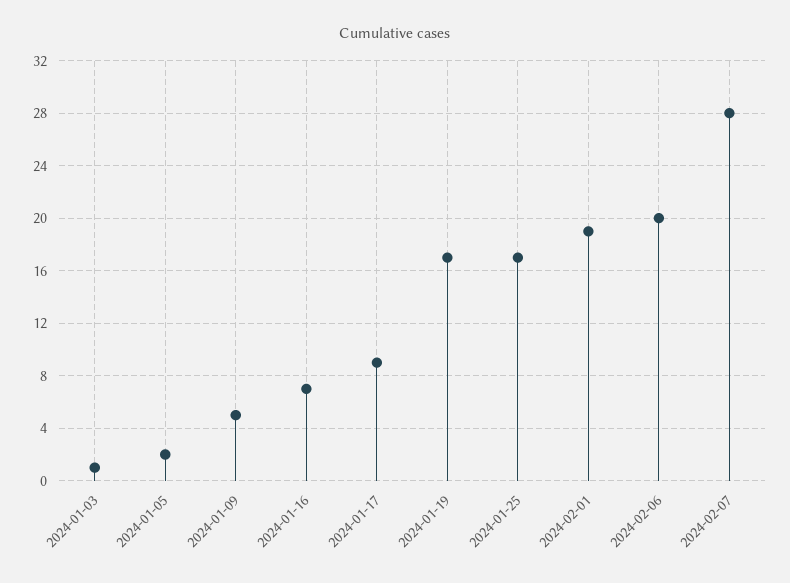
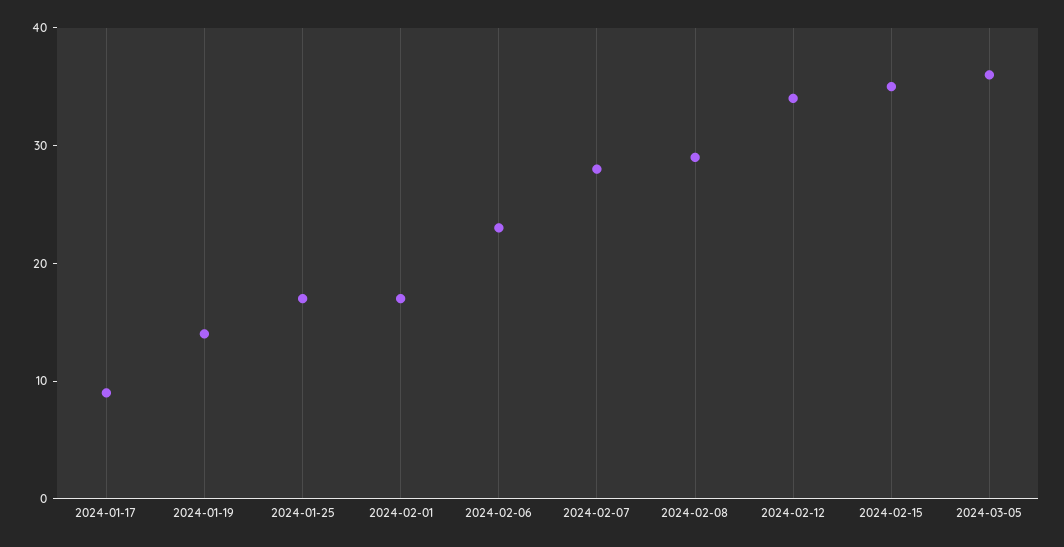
2024-01-03: 1 -> none
2024-01-05: 2 -> none
2024-01-09: 5 -> none
2024-01-16: 7 -> none
2024-01-19: 17 -> 14
2024-02-01: 19 -> 17
2024-02-06: 20 -> 23
2024-02-08: none -> 29
2024-02-12: none -> 34
2024-02-15: none -> 35
2024-03-05: none -> 36

